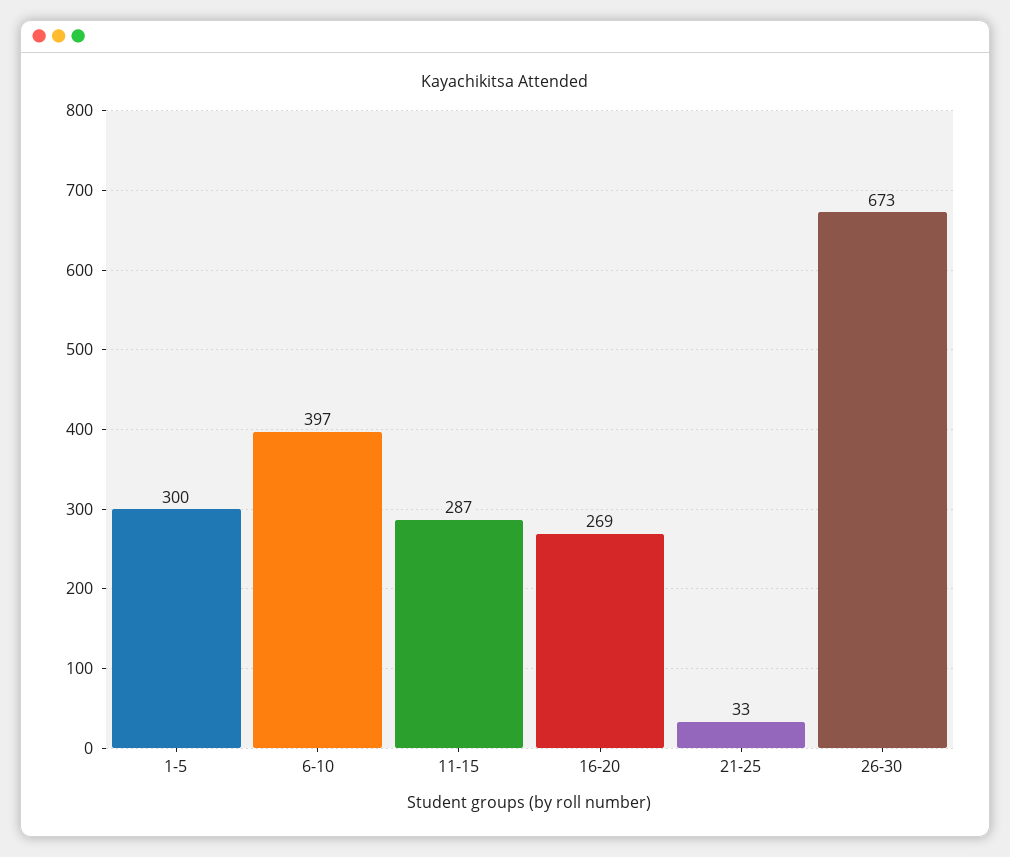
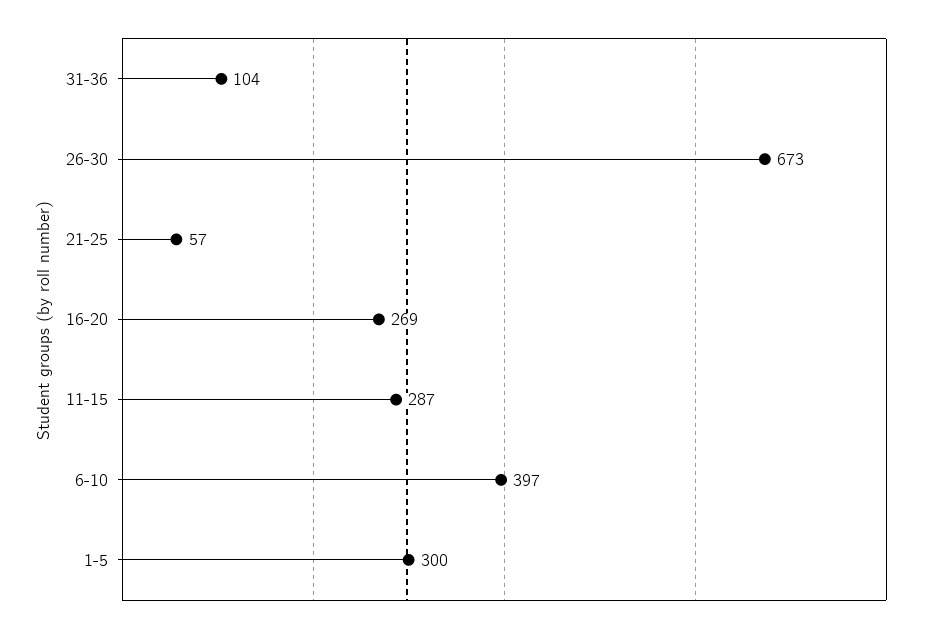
21-25: 33 -> 57
31-36: none -> 104

